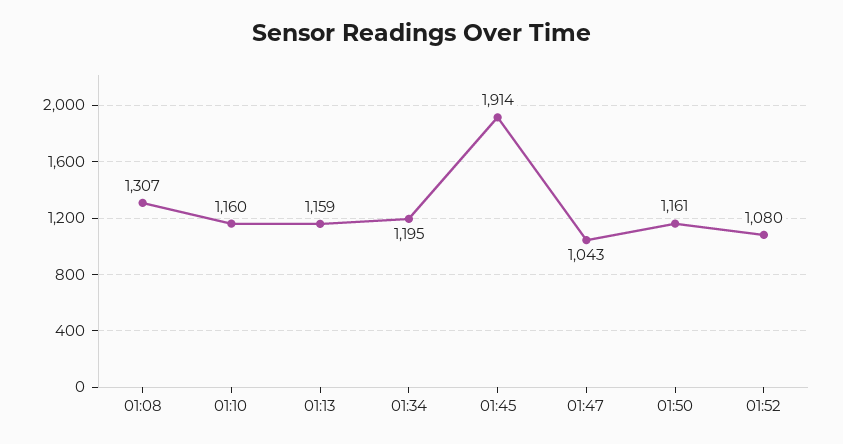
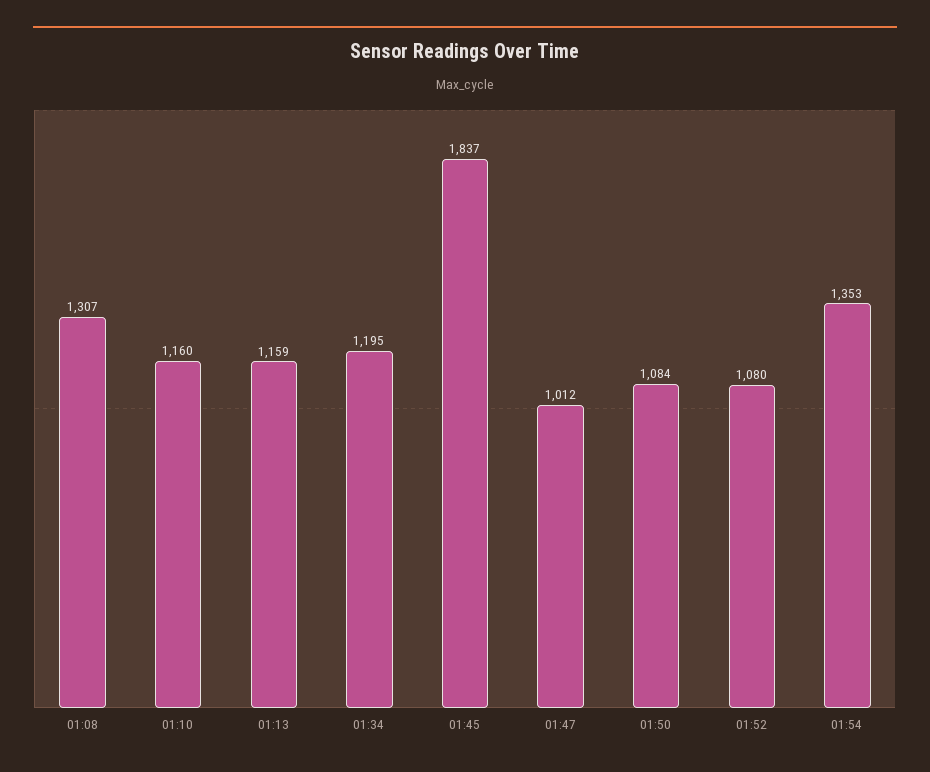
01:45: 1914 -> 1837
01:47: 1043 -> 1012
01:50: 1161 -> 1084
01:54: none -> 1353

